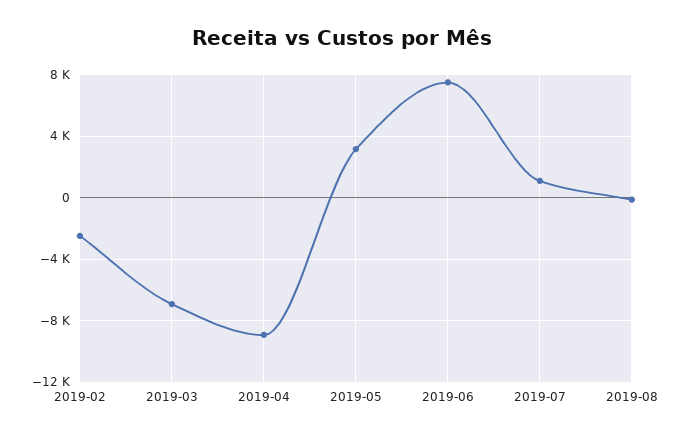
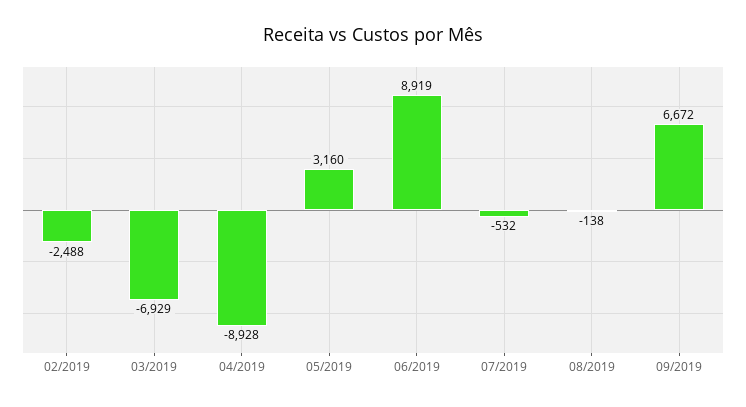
2019-06: 7500 -> 8919
2019-07: 1000 -> -532
09/2019: none -> 6672

